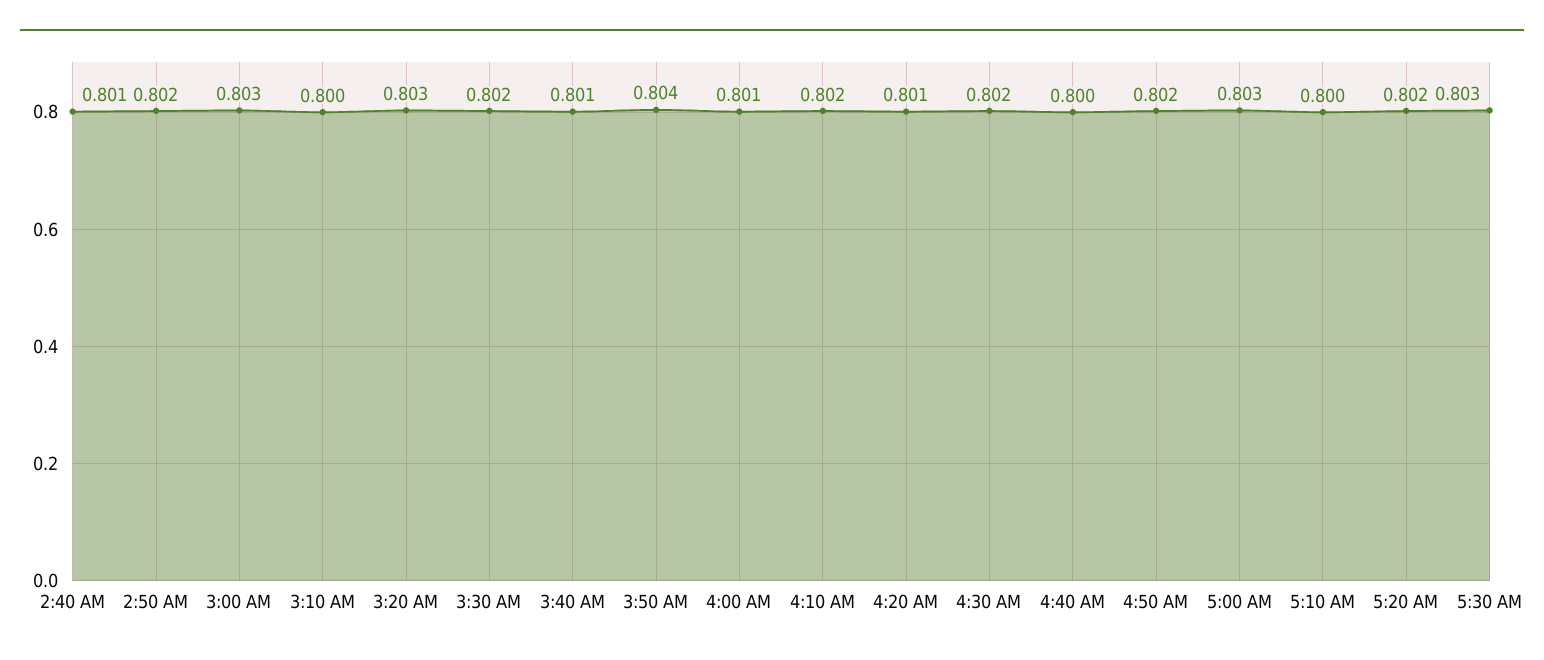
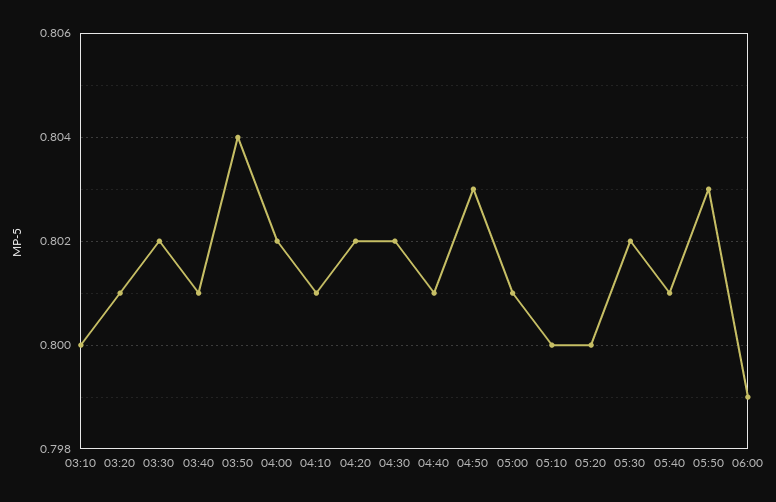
2:40 AM: 0.801 -> none
2:50 AM: 0.802 -> none
3:00 AM: 0.803 -> none
3:20 AM: 0.803 -> 0.801
4:00 AM: 0.801 -> 0.802
4:10 AM: 0.802 -> 0.801
4:20 AM: 0.801 -> 0.802
4:40 AM: 0.8 -> 0.801
4:50 AM: 0.802 -> 0.803
5:00 AM: 0.803 -> 0.801
5:20 AM: 0.802 -> 0.8
5:30 AM: 0.803 -> 0.802
05:40: none -> 0.801
05:50: none -> 0.803
06:00: none -> 0.799

